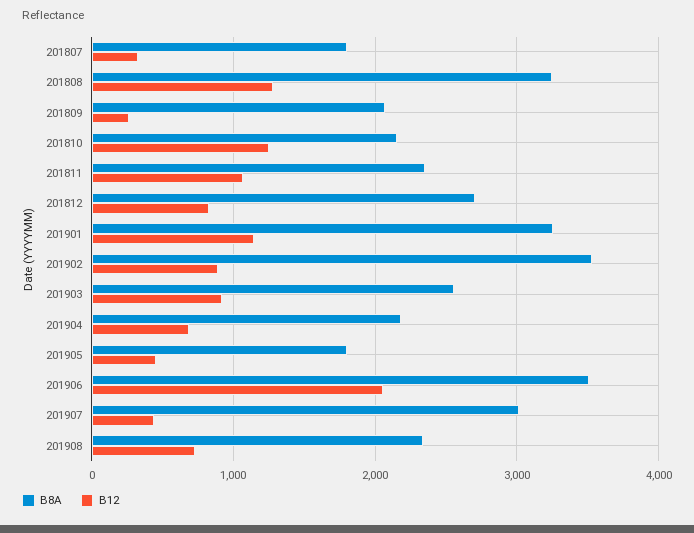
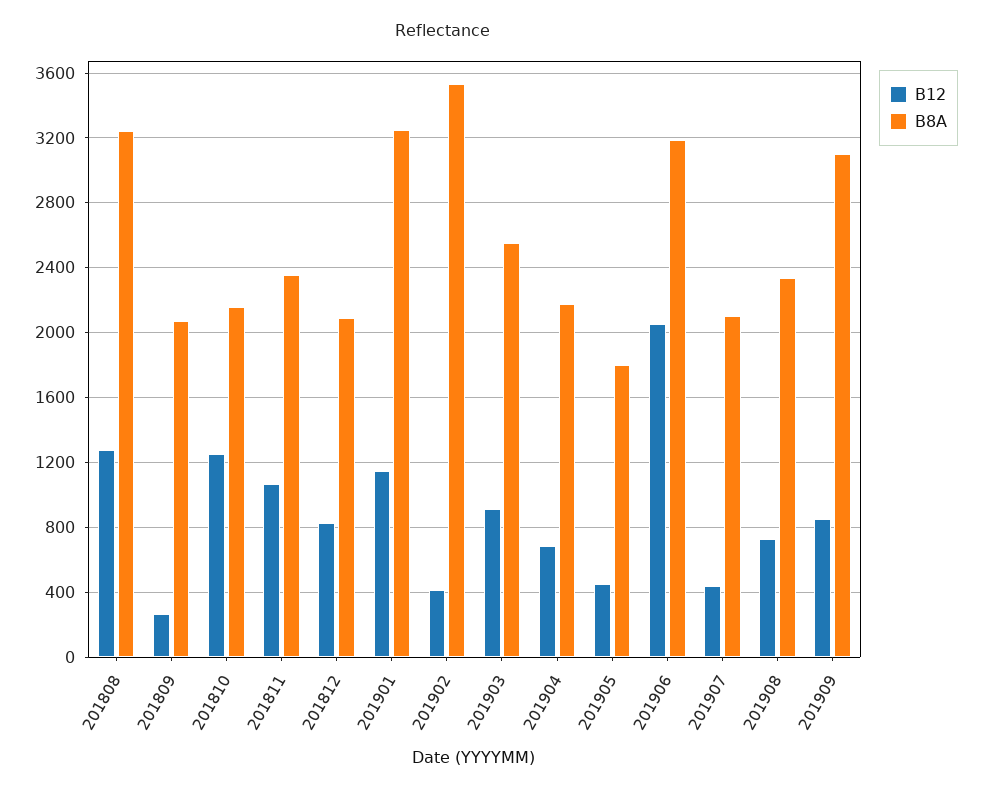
B8A, 201807: 1800 -> none
B12, 201807: 300 -> none
B8A, 201812: 2700 -> 2100
B12, 201902: 900 -> 400
B8A, 201906: 3500 -> 3200
B8A, 201907: 3000 -> 2100
B12, 201909: none -> 850
B8A, 201909: none -> 3100

